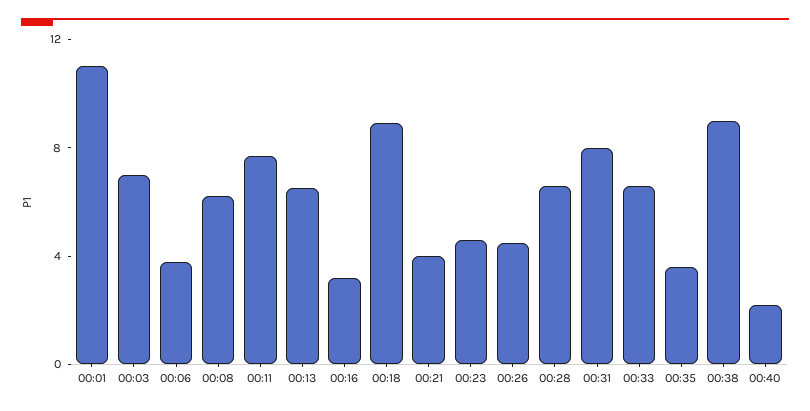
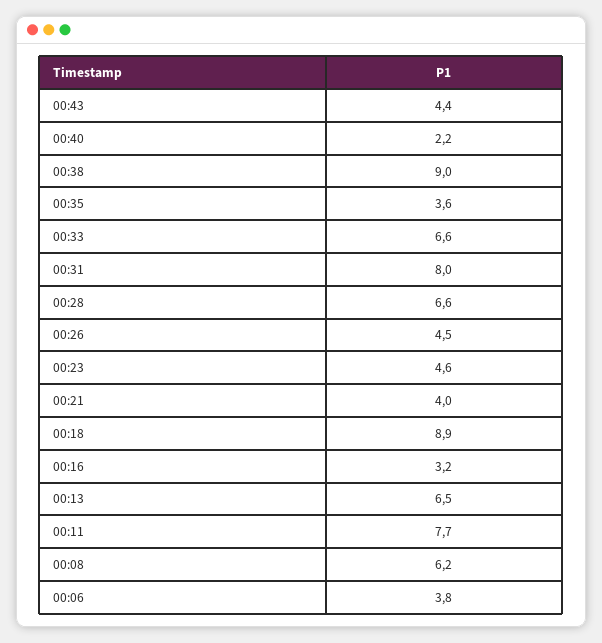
00:01: 11 -> none
00:03: 7 -> none
00:43: none -> 4.4

